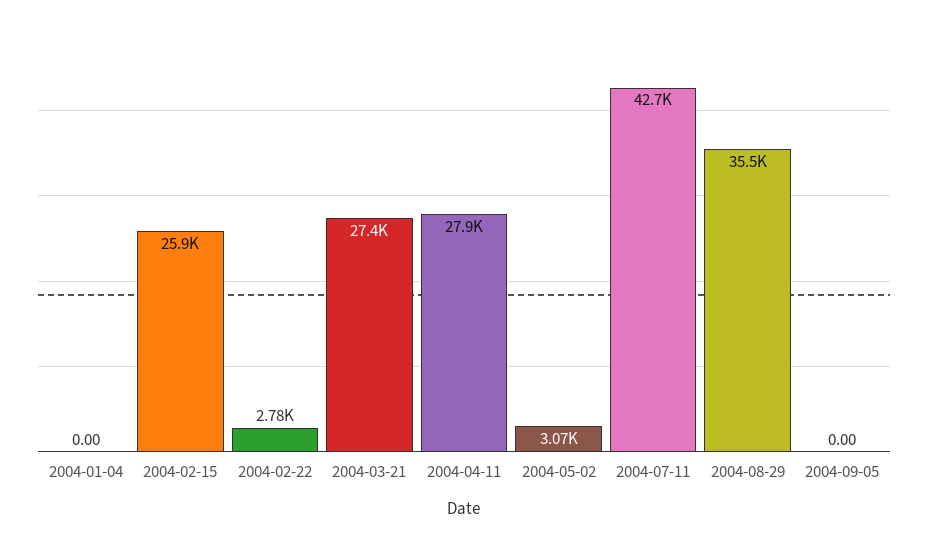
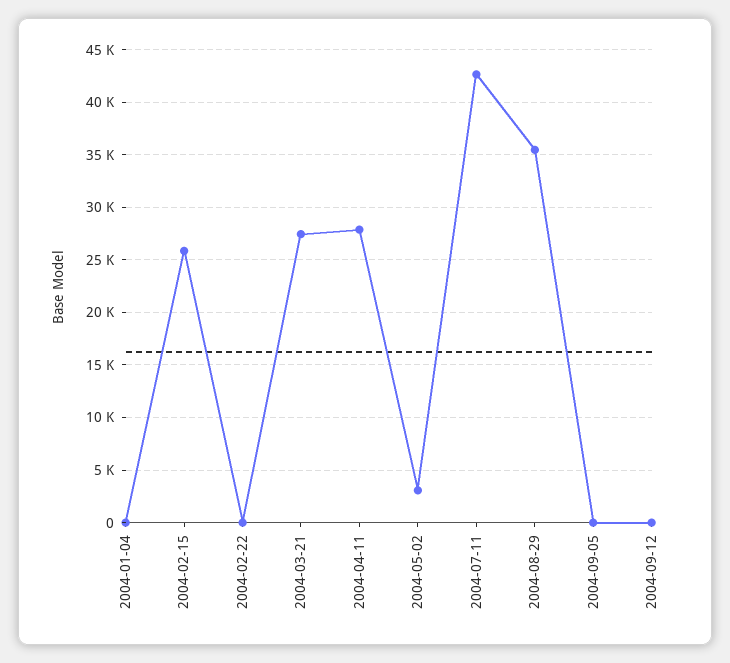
2004-02-22: 2780 -> 0
2004-09-12: none -> 0

